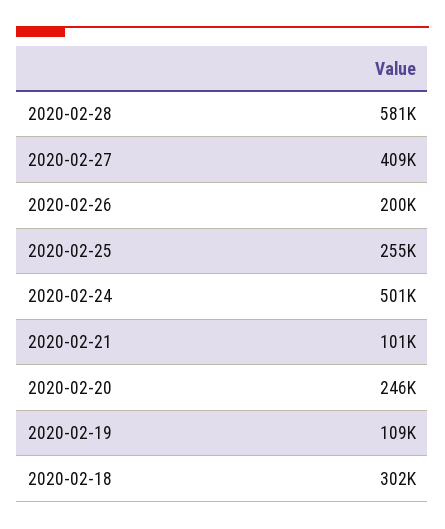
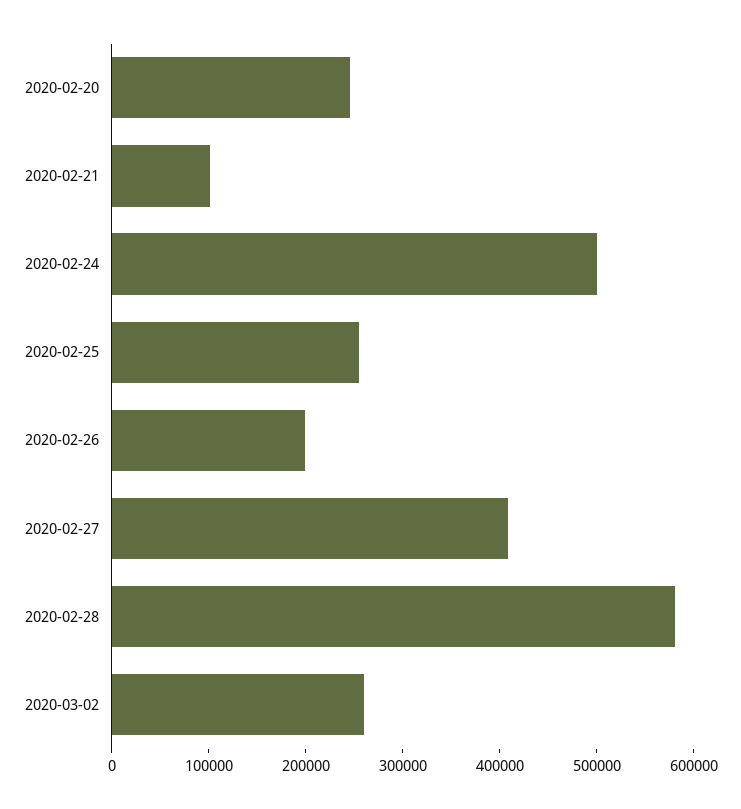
2020-02-19: 109000 -> none
2020-02-18: 302000 -> none
2020-03-02: none -> 260000

